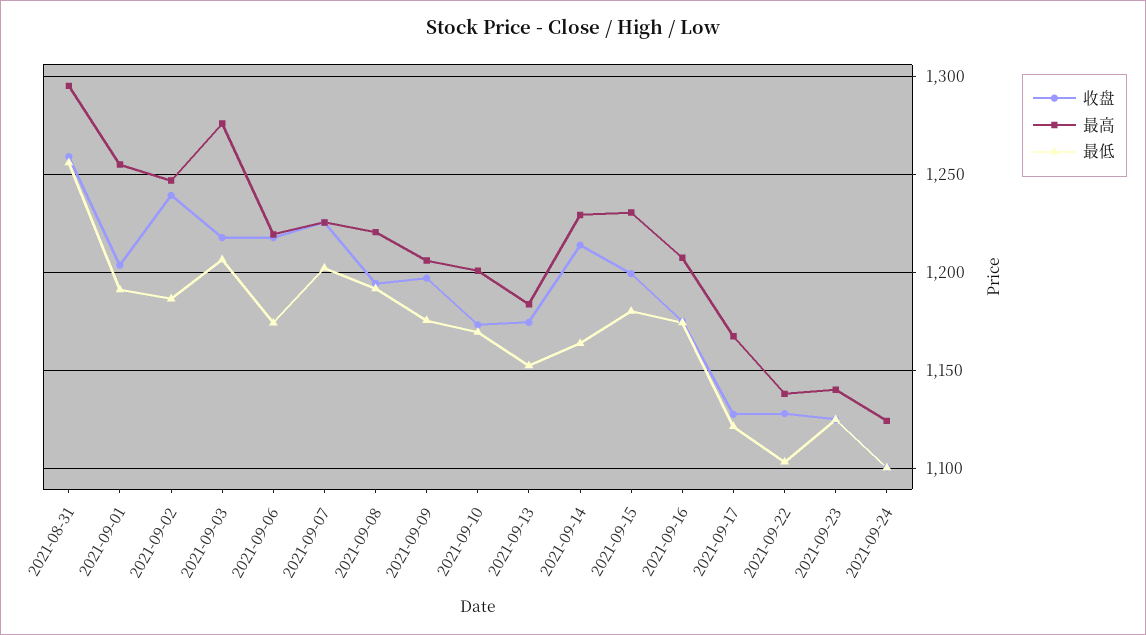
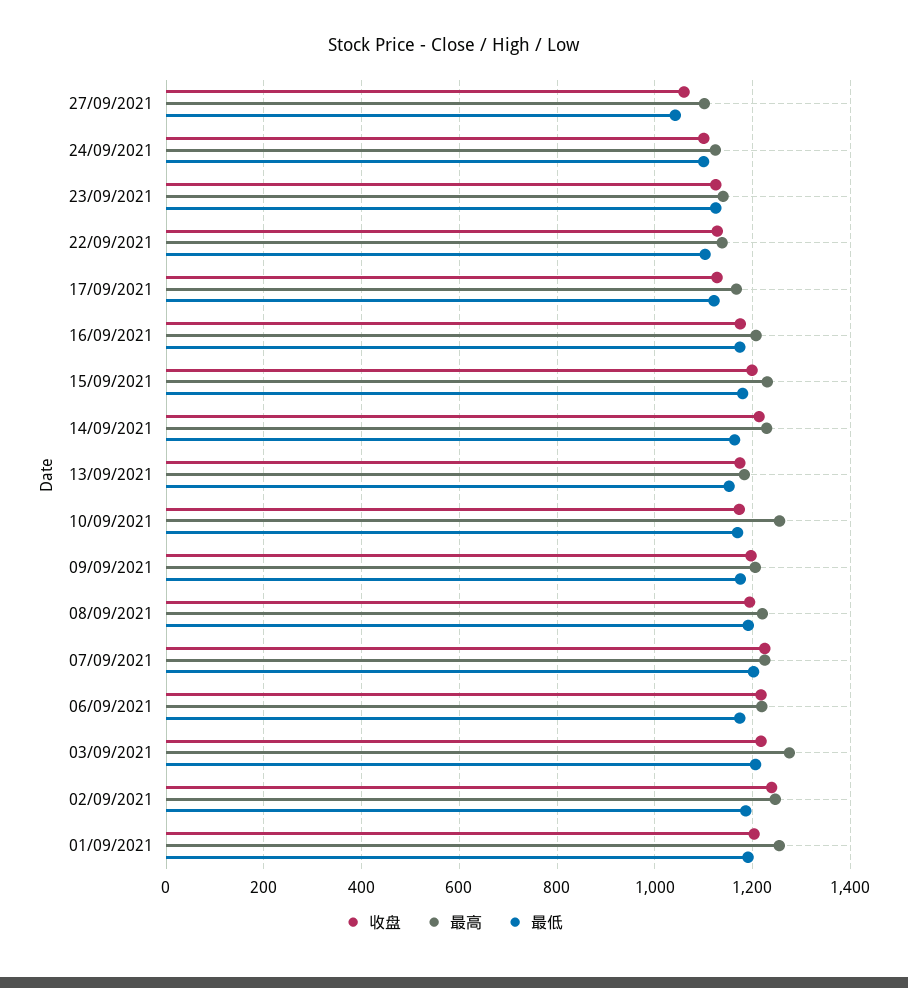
收盘, 2021-08-31: 1260 -> none
最高, 2021-08-31: 1295 -> none
最低, 2021-08-31: 1255 -> none
最高, 2021-09-10: 1200 -> 1260
收盘, 27/09/2021: none -> 1060
最高, 27/09/2021: none -> 1100
最低, 27/09/2021: none -> 1040

